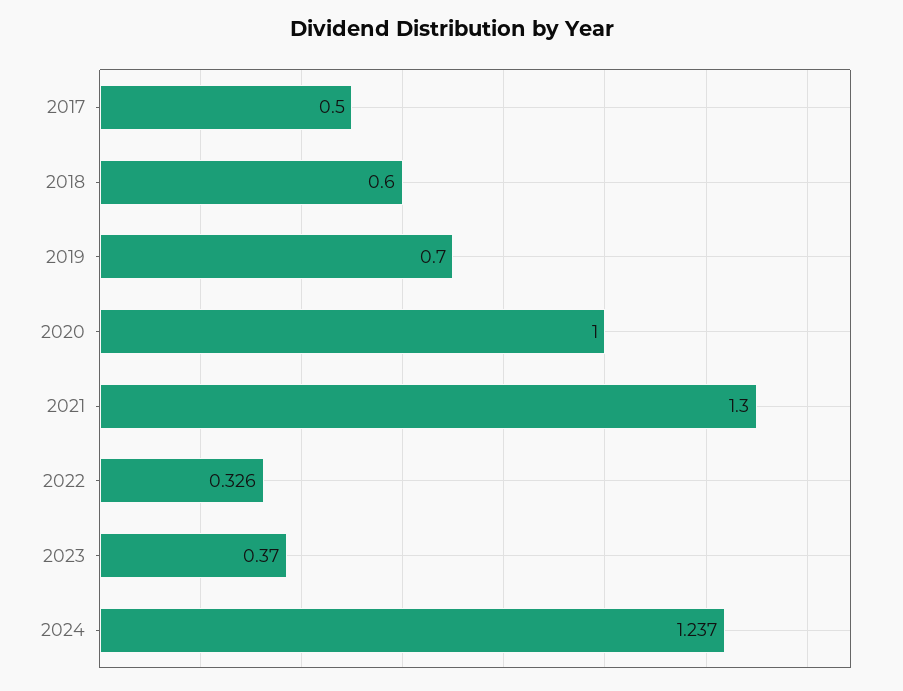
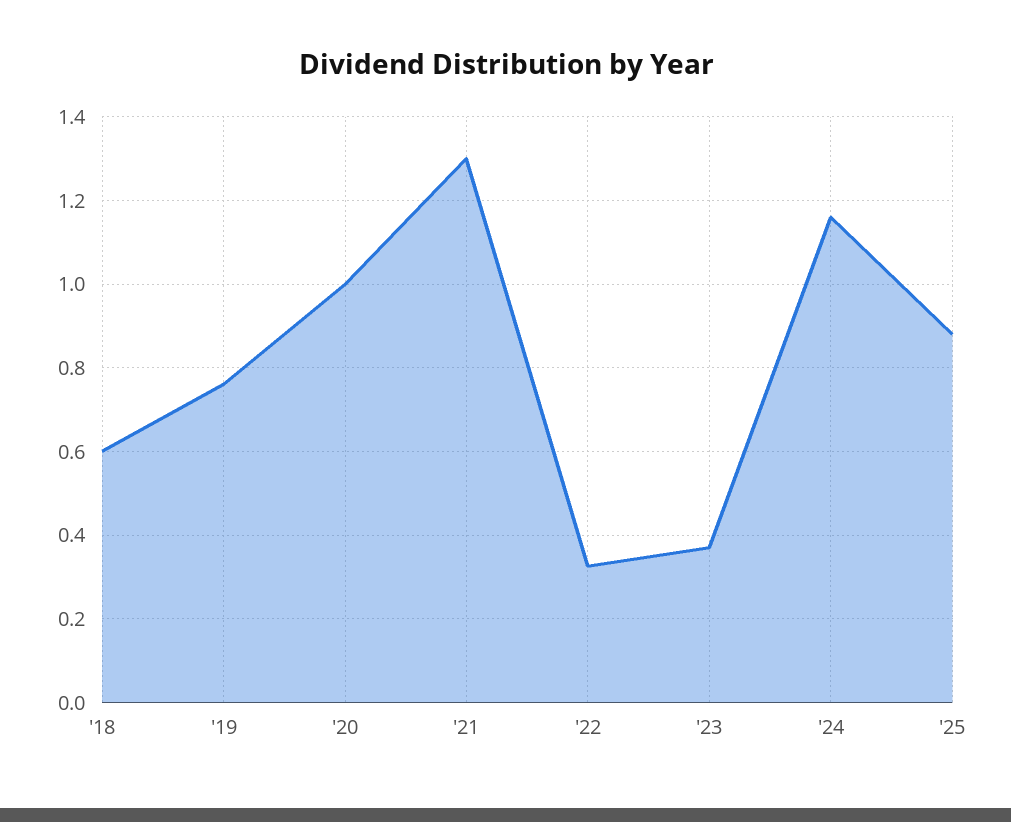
2017: 0.5 -> none
2019: 0.7 -> 0.76
2024: 1.237 -> 1.16
'25: none -> 0.88

